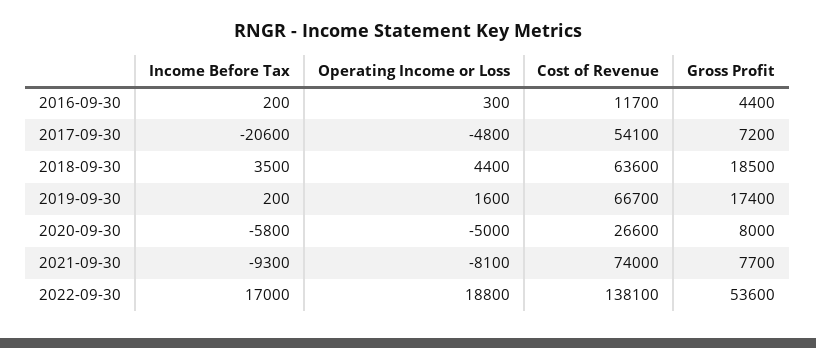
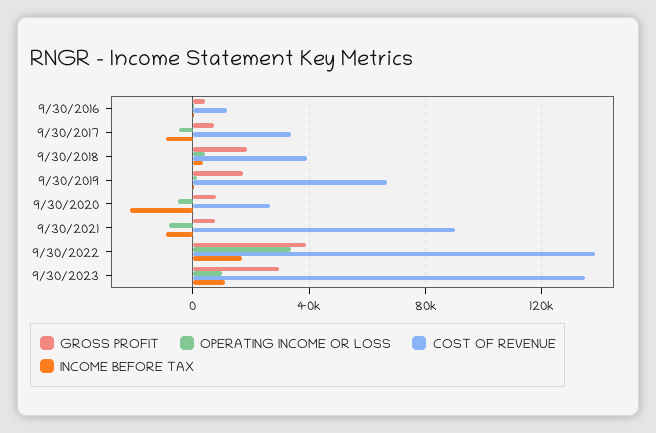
Income Before Tax, 2017-09-30: -20600 -> -10000
Cost of Revenue, 2017-09-30: 54100 -> 35000
Cost of Revenue, 2018-09-30: 63600 -> 40000
Income Before Tax, 2020-09-30: -5800 -> -20000
Cost of Revenue, 2021-09-30: 74000 -> 90000
Operating Income or Loss, 2022-09-30: 18800 -> 35000
Gross Profit, 2022-09-30: 53600 -> 40000
Gross Profit, 9/30/2023: none -> 30000
Operating Income or Loss, 9/30/2023: none -> 10000
Cost of Revenue, 9/30/2023: none -> 135000
Income Before Tax, 9/30/2023: none -> 10000

